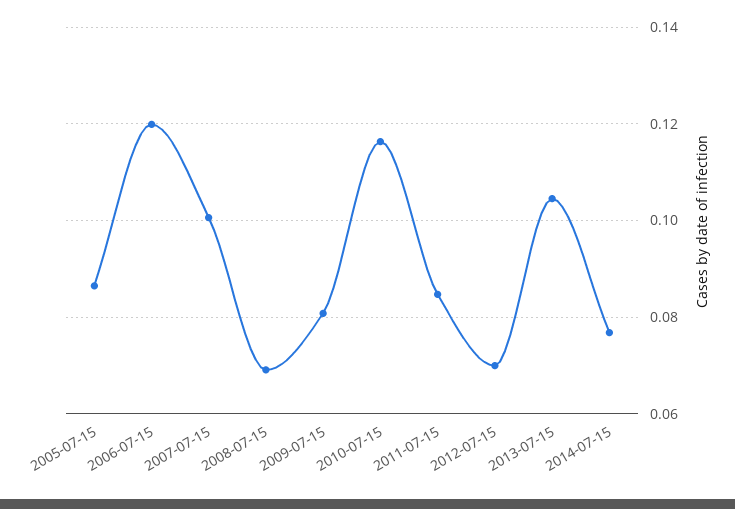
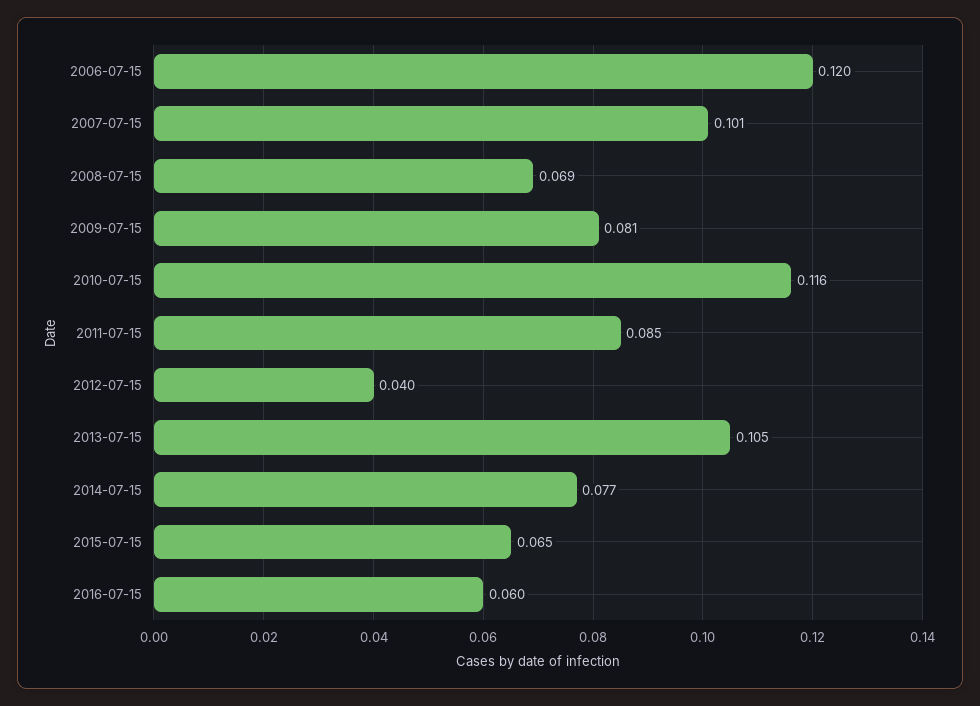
2005-07-15: 0.086 -> none
2012-07-15: 0.07 -> 0.04
2015-07-15: none -> 0.065
2016-07-15: none -> 0.06

